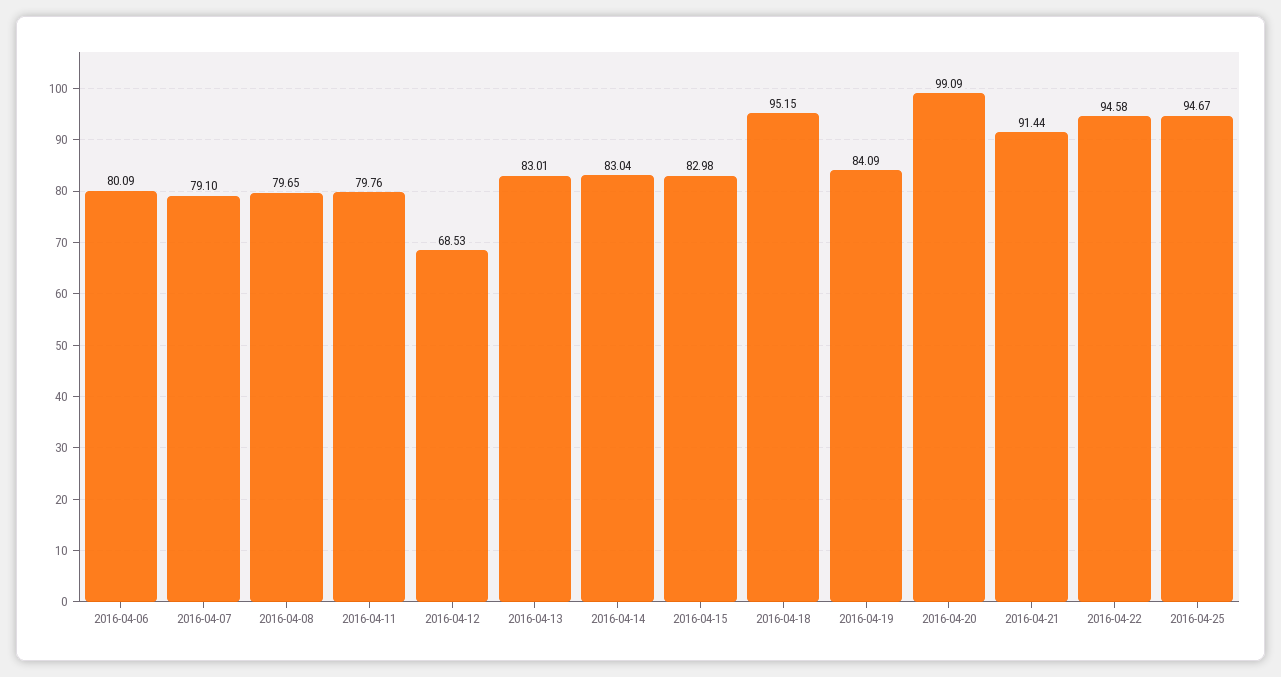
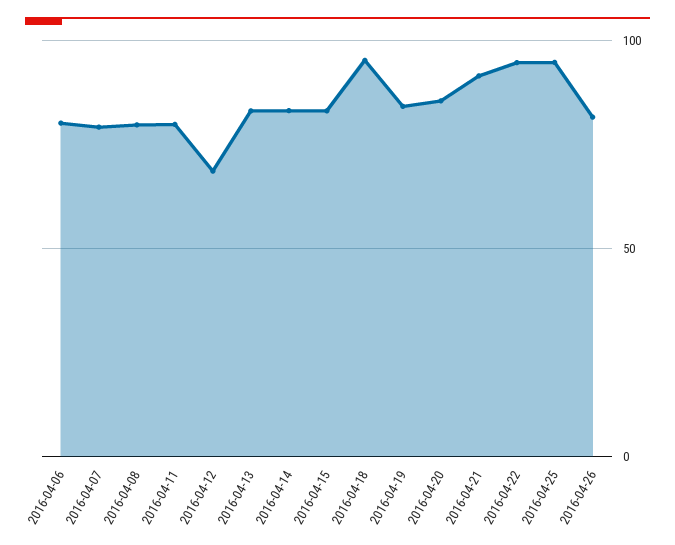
2016-04-20: 99.09 -> 85
2016-04-26: none -> 80

